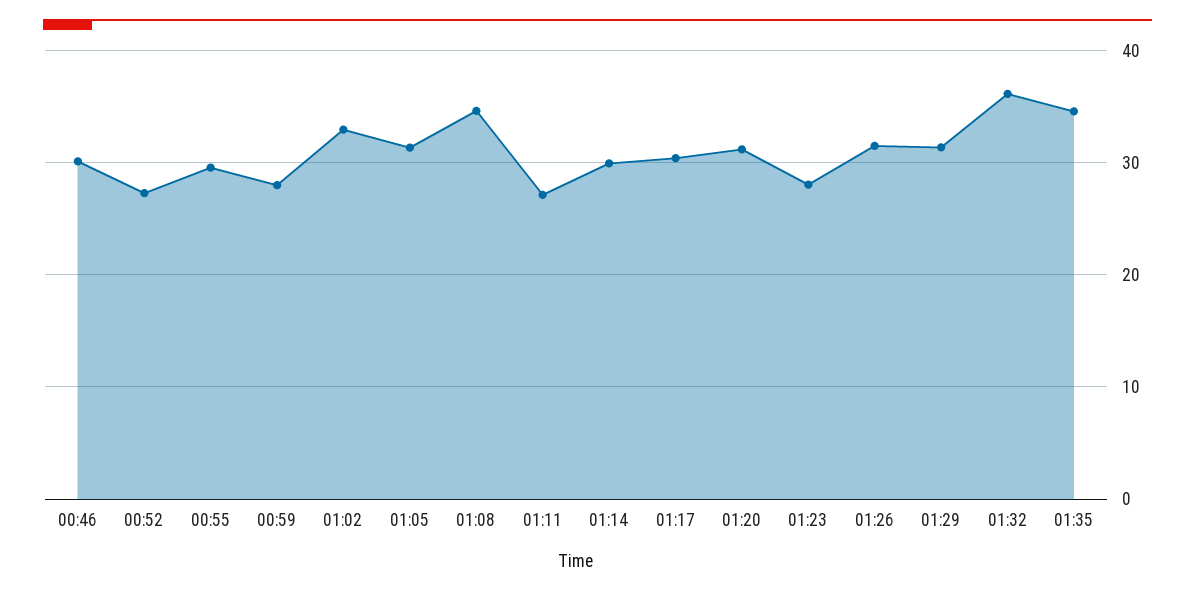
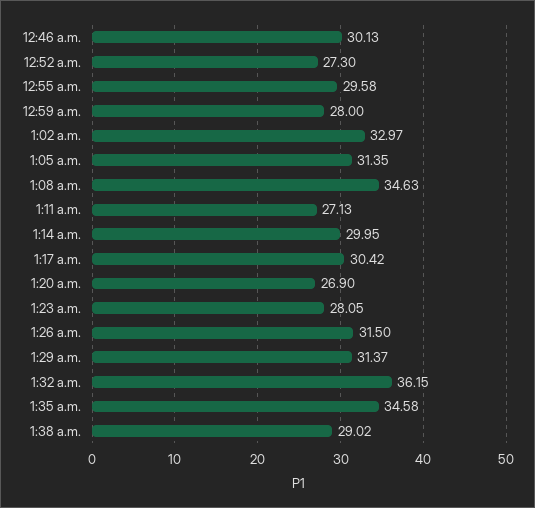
01:20: 31 -> 26.9
1:38 a.m.: none -> 29.02

